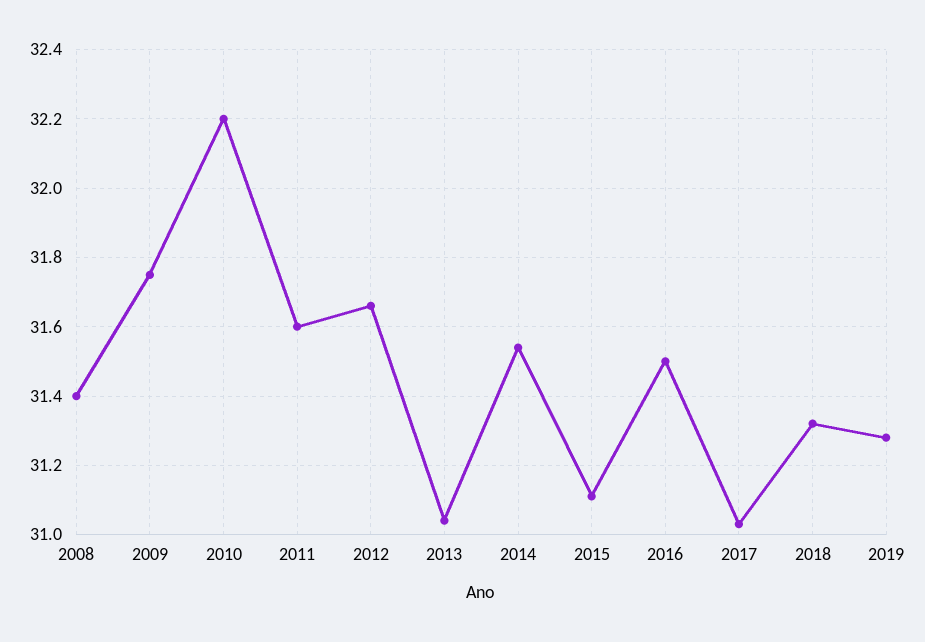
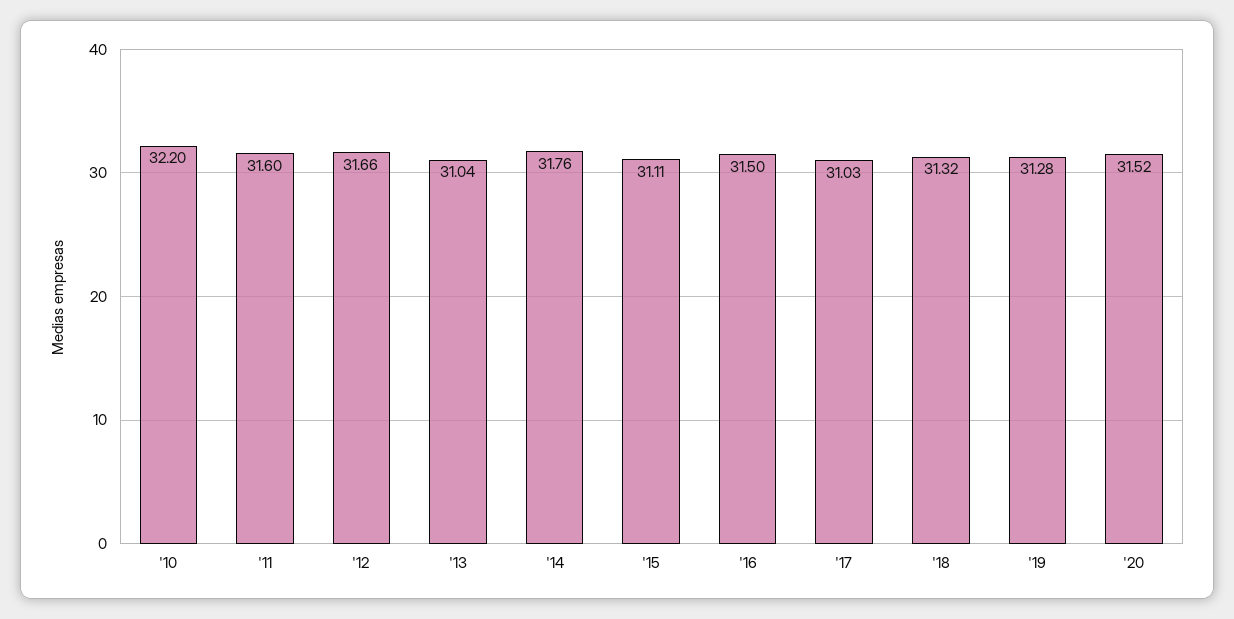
2008: 31.4 -> none
2009: 31.75 -> none
2014: 31.55 -> 31.76
'20: none -> 31.52

